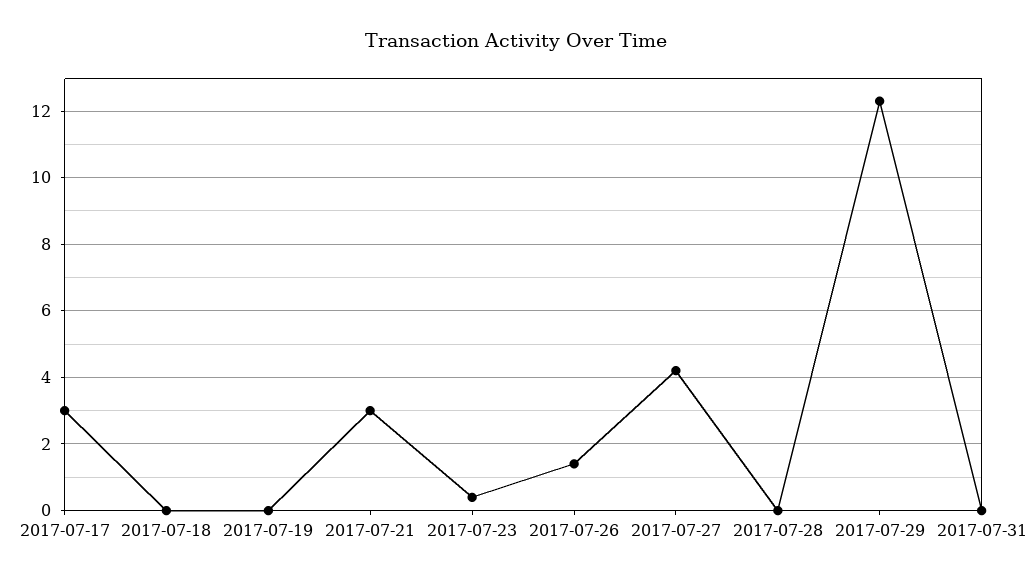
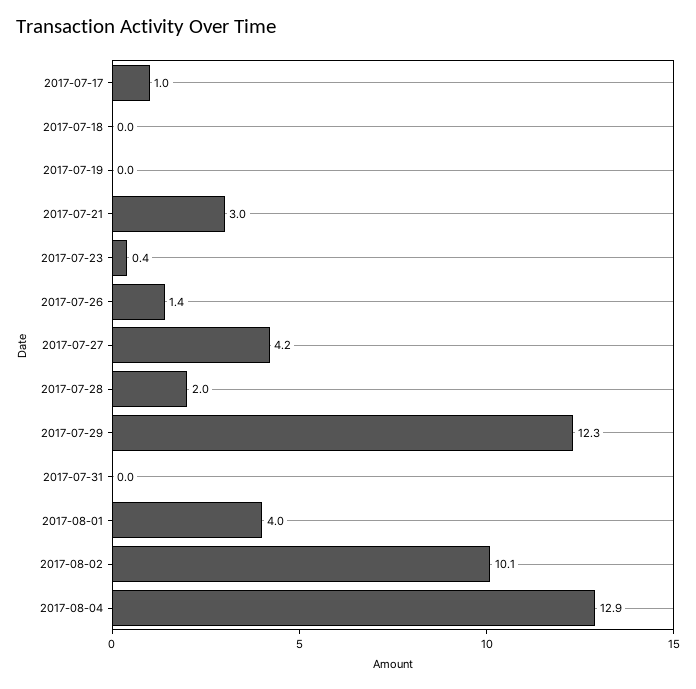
2017-07-17: 3 -> 1
2017-07-28: 0 -> 2
2017-08-01: none -> 4
2017-08-02: none -> 10.1
2017-08-04: none -> 12.9

